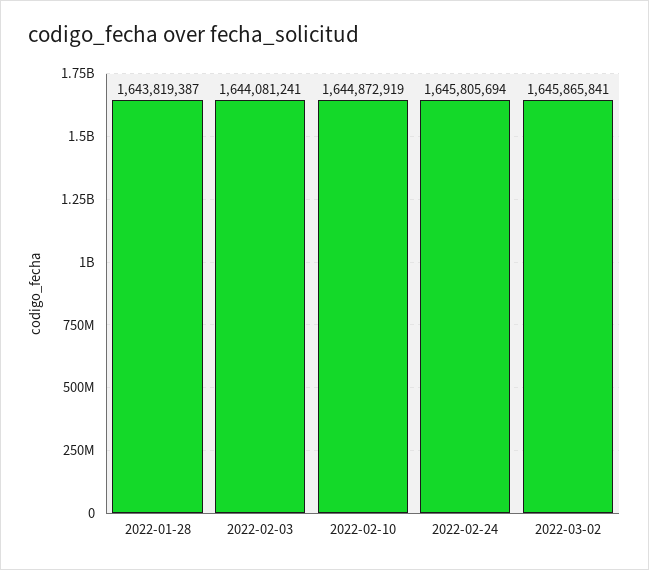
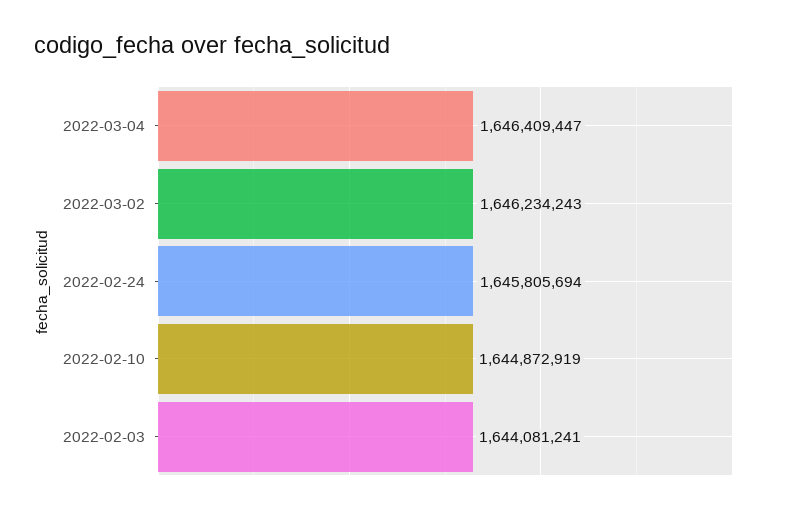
2022-01-28: 1643819387 -> none
2022-03-02: 1645865841 -> 1646234243
2022-03-04: none -> 1646409447

